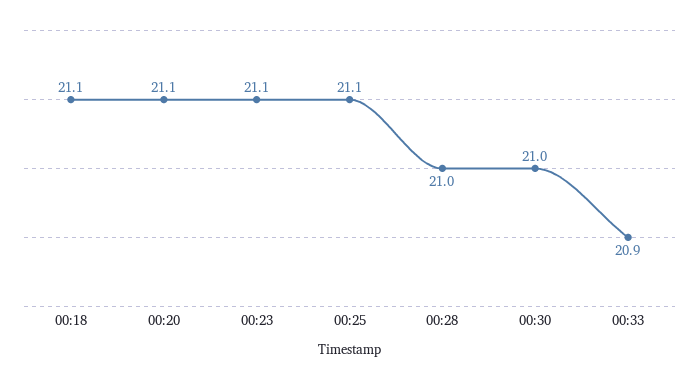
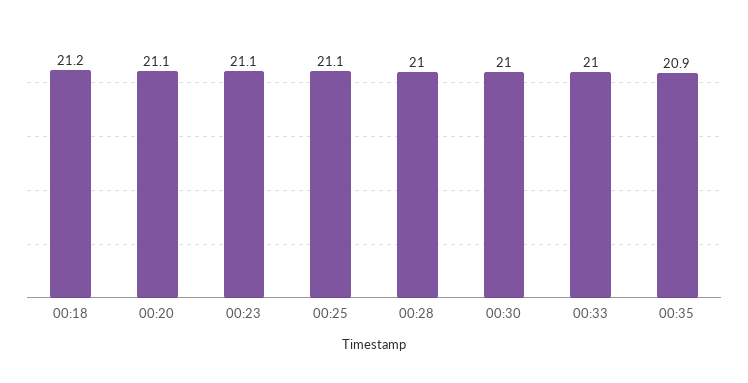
00:18: 21.1 -> 21.2
00:33: 20.9 -> 21
00:35: none -> 20.9

